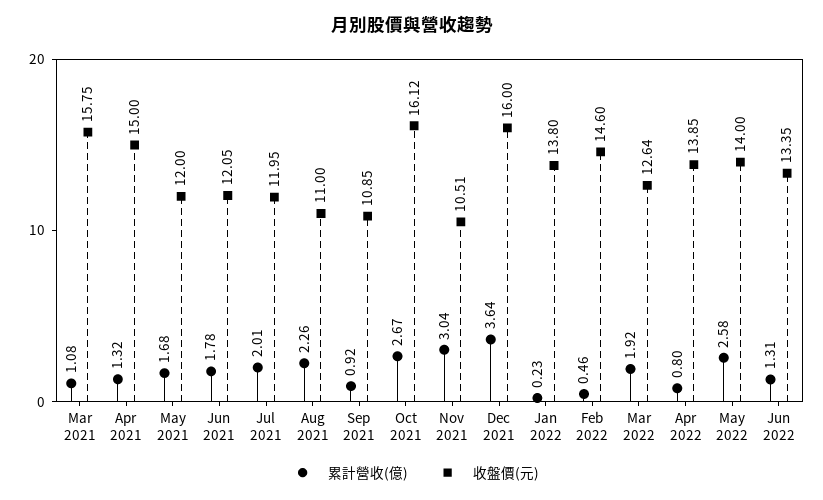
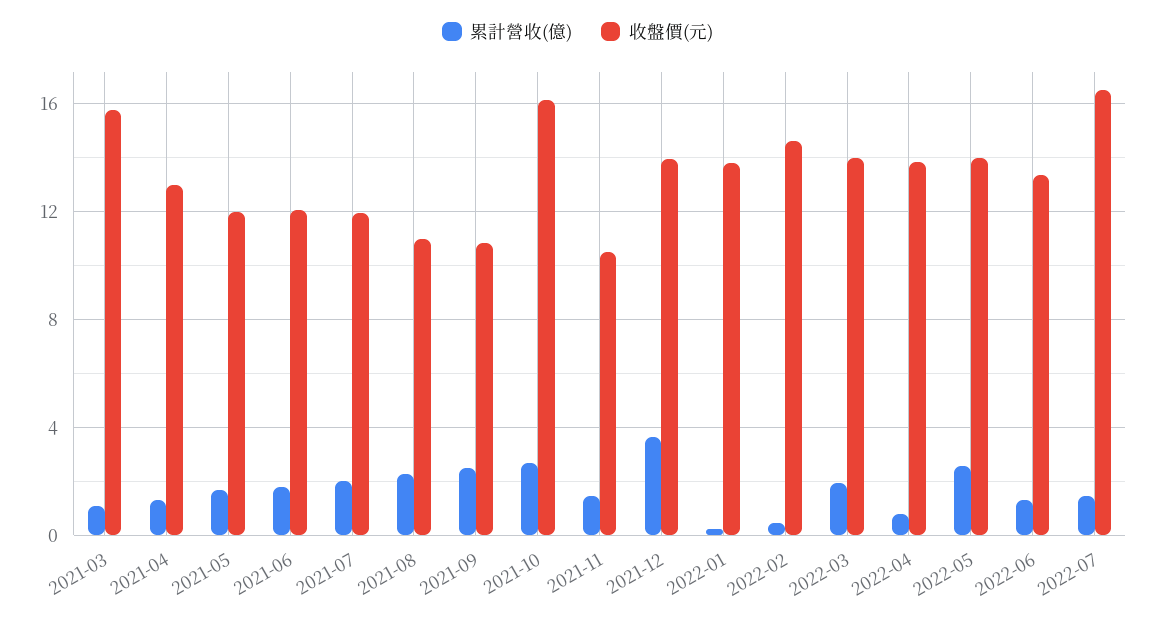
收盤價(元), Apr 2021: 15 -> 13
累計營收(億), Sep 2021: 0.92 -> 2.5
累計營收(億), Nov 2021: 3.04 -> 1.5
收盤價(元), Dec 2021: 16 -> 14
收盤價(元), Mar 2022: 12.64 -> 14
累計營收(億), 2022-07: none -> 1.5
收盤價(元), 2022-07: none -> 16.5

